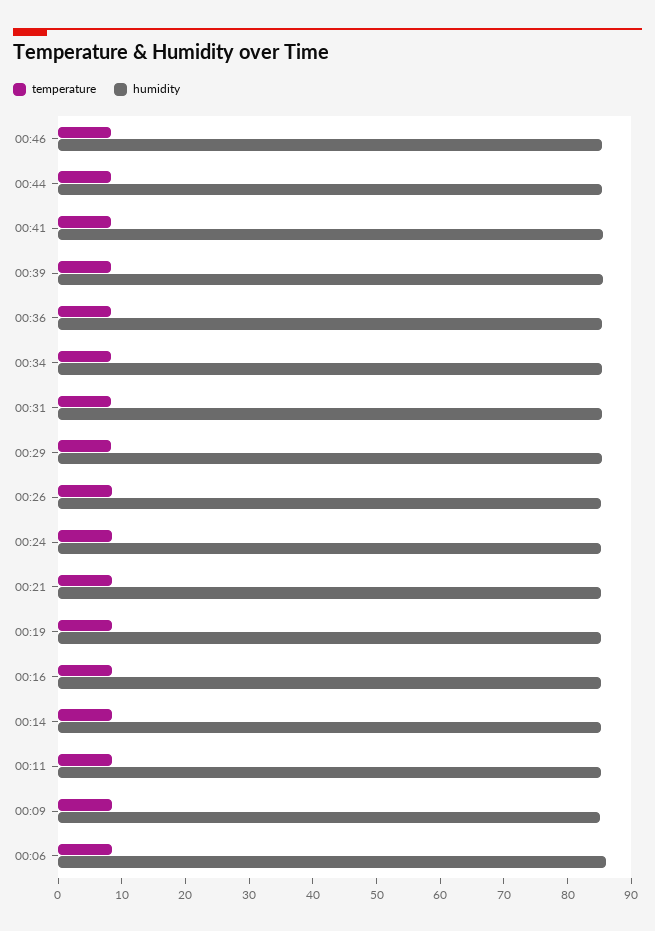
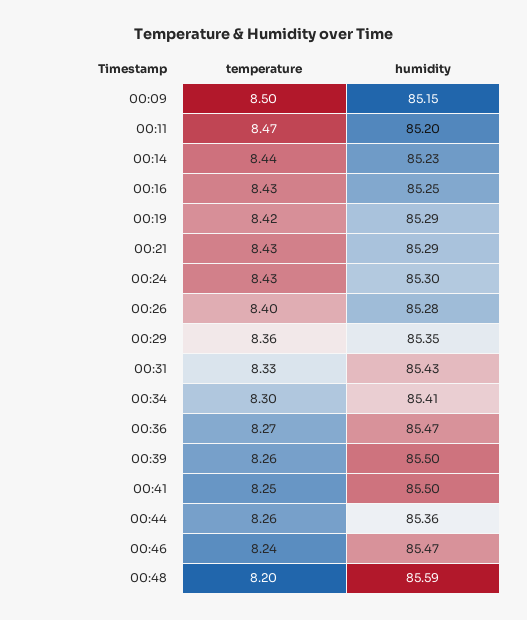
temperature, 00:06: 8 -> none
humidity, 00:06: 86 -> none
temperature, 00:48: none -> 8.2
humidity, 00:48: none -> 85.59

